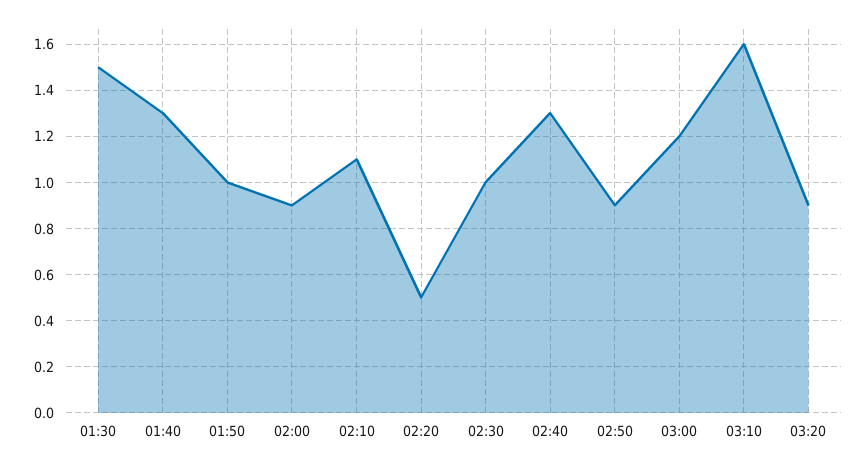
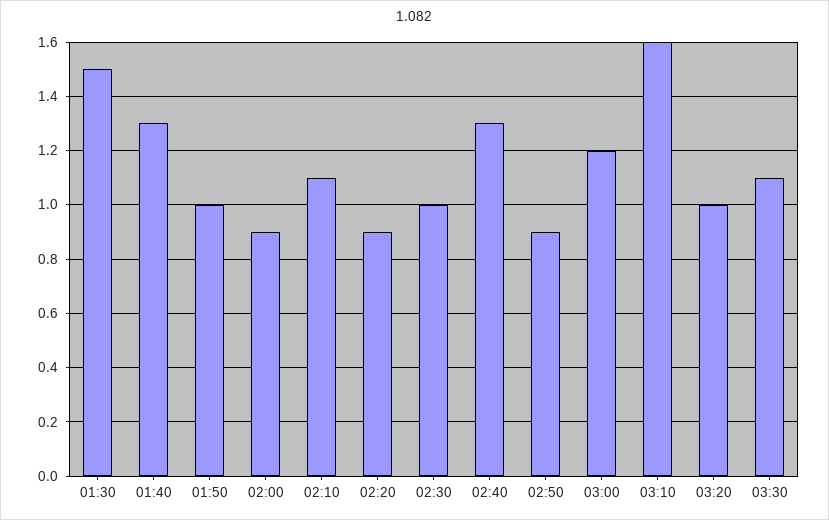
02:20: 0.5 -> 0.9
03:20: 0.9 -> 1
03:30: none -> 1.1

